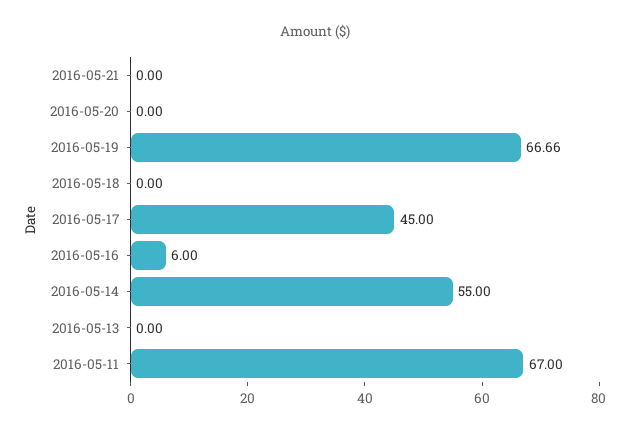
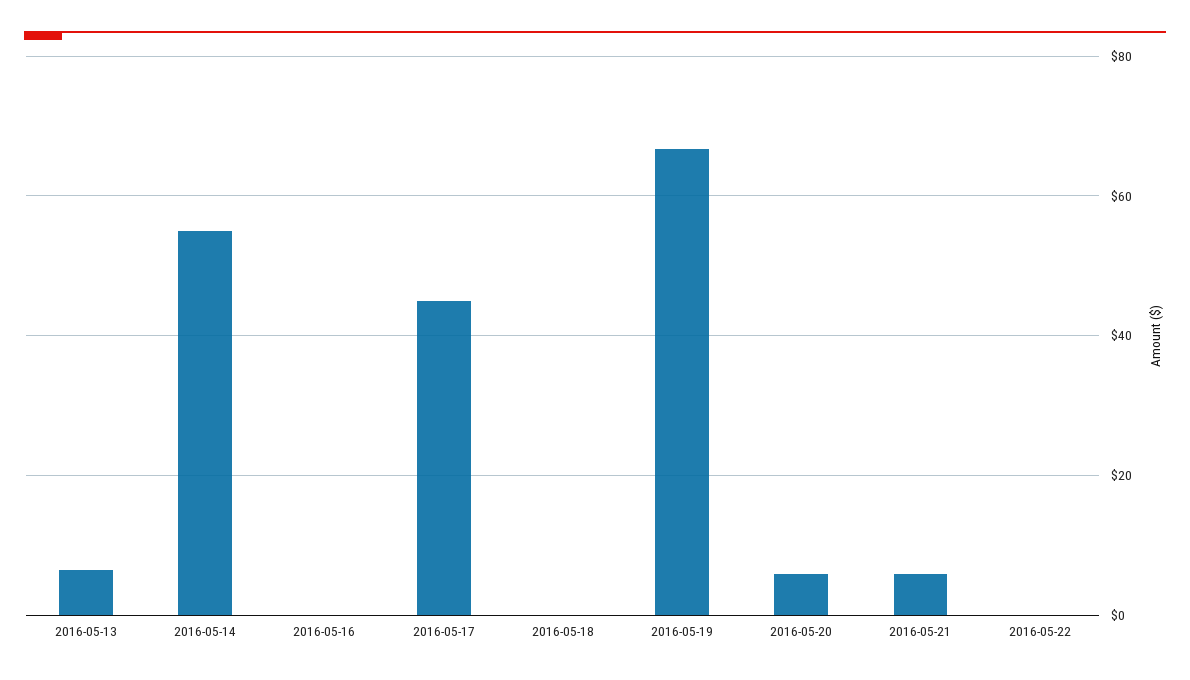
2016-05-21: 0 -> 6
2016-05-20: 0 -> 6
2016-05-16: 6 -> 0
2016-05-13: 0 -> 6
2016-05-11: 67 -> none
2016-05-22: none -> 0

